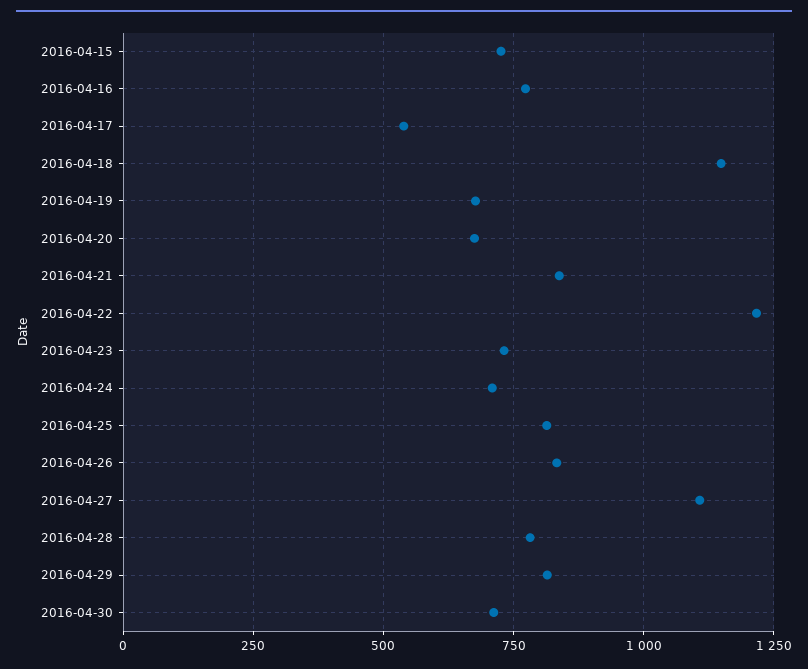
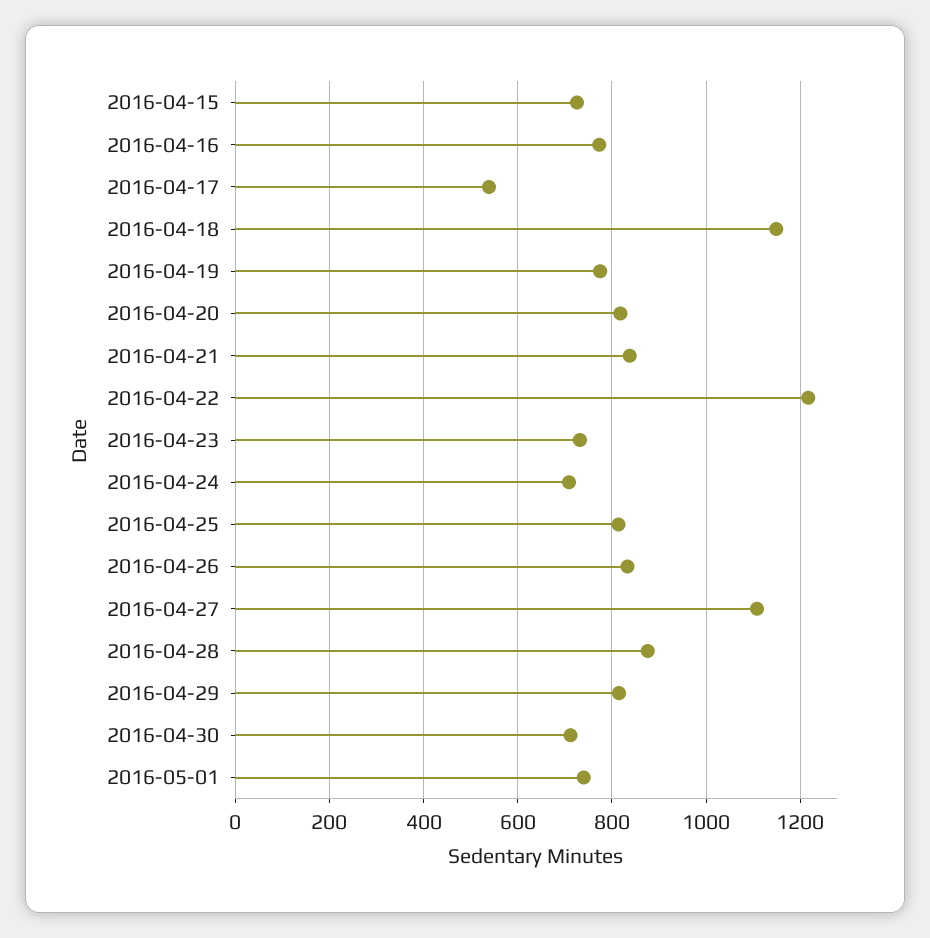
2016-04-19: 675 -> 780
2016-04-20: 675 -> 820
2016-04-28: 775 -> 880
2016-05-01: none -> 740

